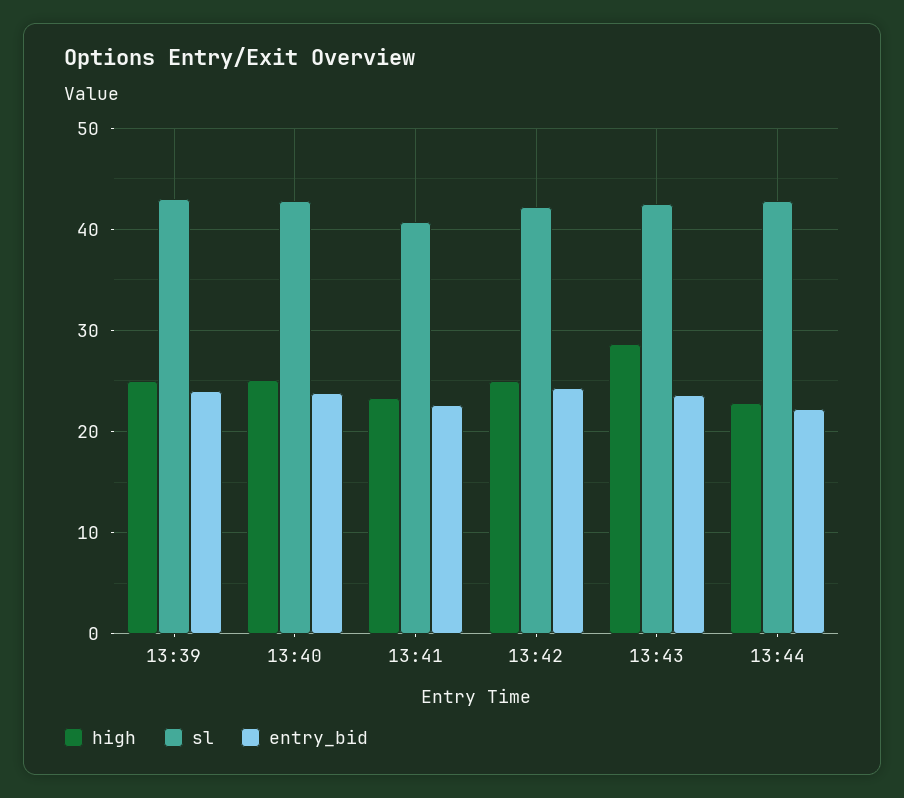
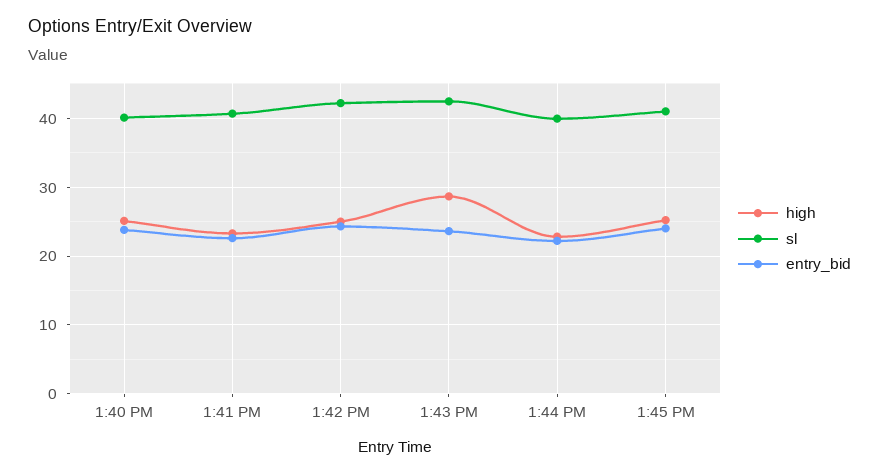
high, 13:39: 25 -> none
sl, 13:39: 43 -> none
entry_bid, 13:39: 24 -> none
sl, 13:40: 43 -> 40
sl, 13:44: 43 -> 40
high, 1:45 PM: none -> 25
sl, 1:45 PM: none -> 41
entry_bid, 1:45 PM: none -> 24

